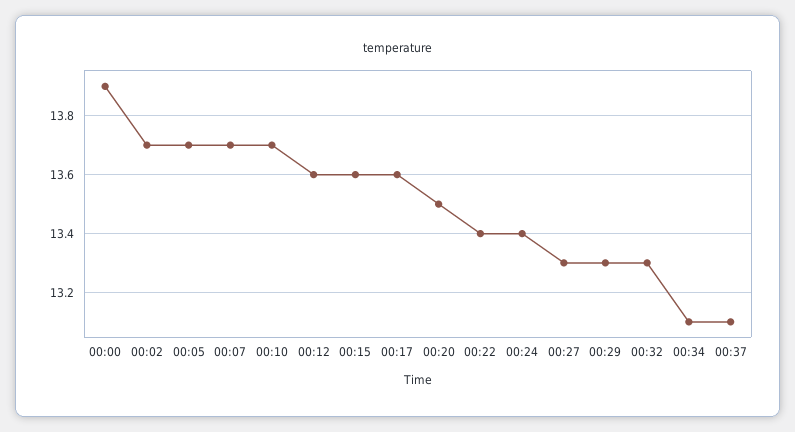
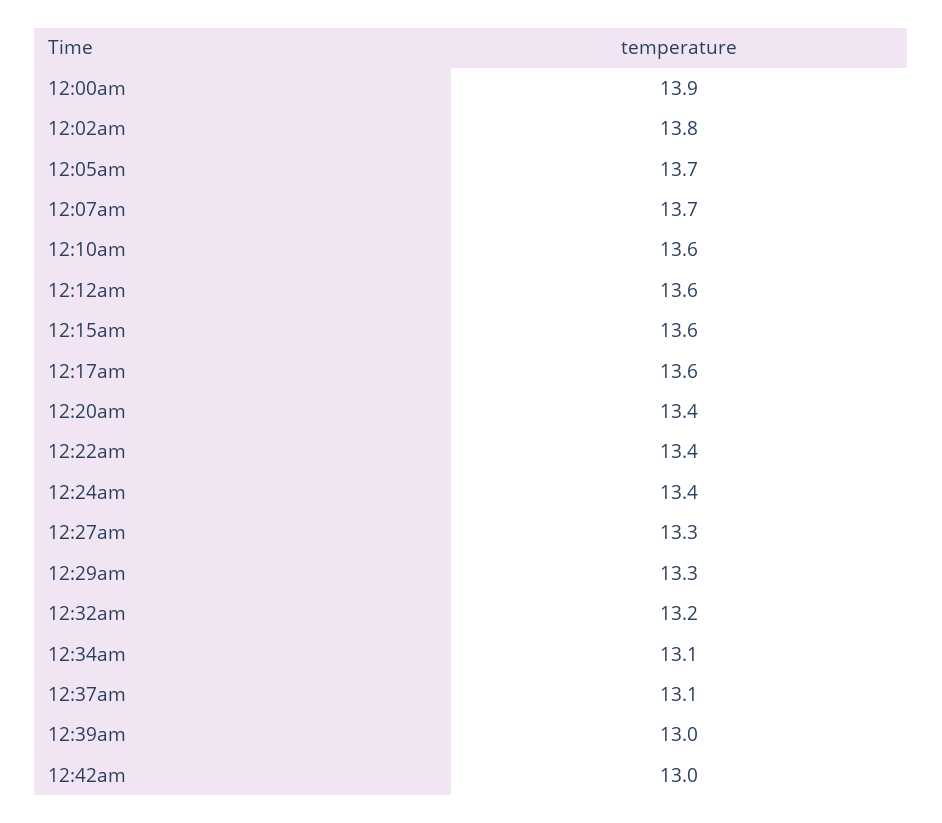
00:02: 13.7 -> 13.8
00:10: 13.7 -> 13.6
00:20: 13.5 -> 13.4
00:32: 13.3 -> 13.2
12:39am: none -> 13
12:42am: none -> 13

